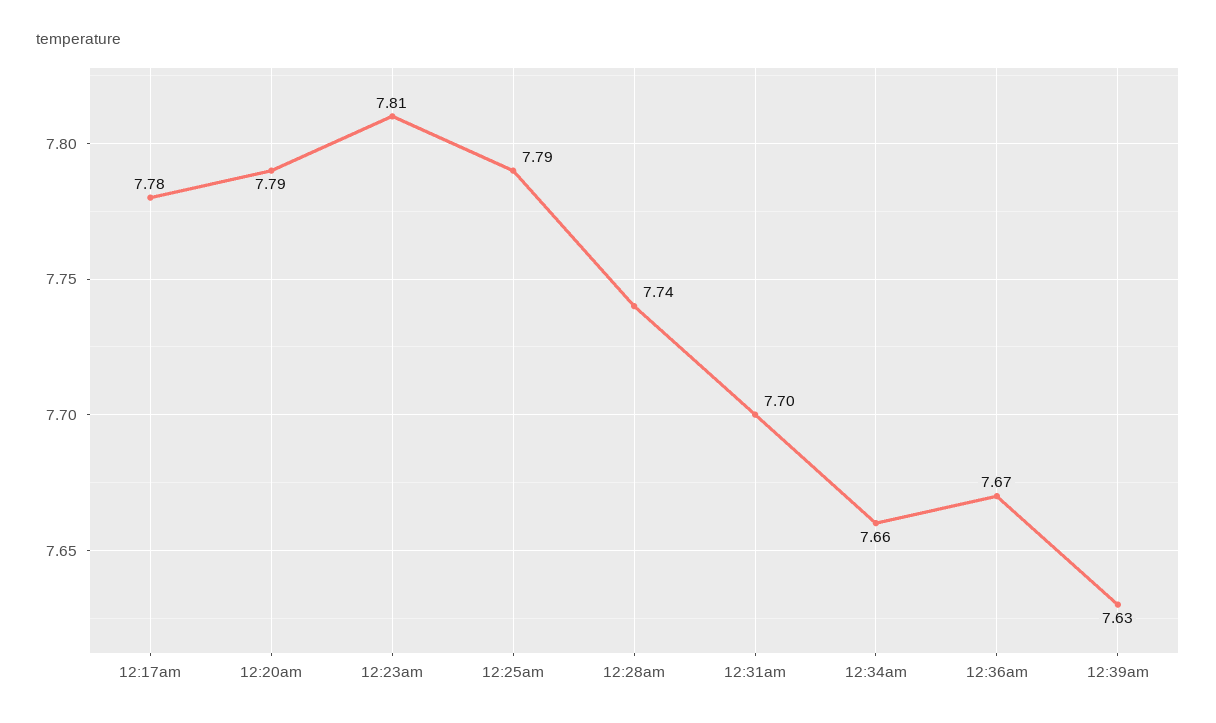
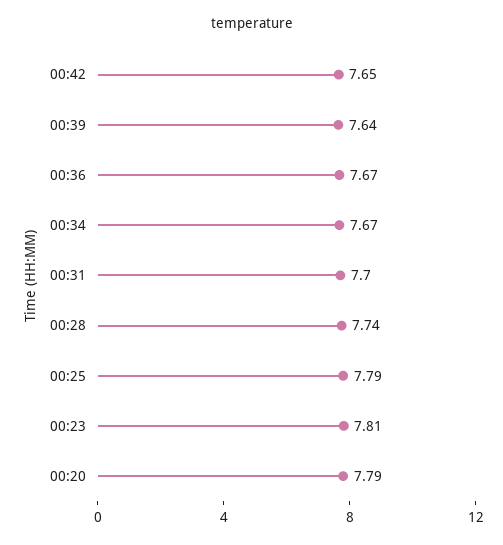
12:17am: 7.78 -> none
12:34am: 7.66 -> 7.67
12:39am: 7.63 -> 7.64
00:42: none -> 7.65

